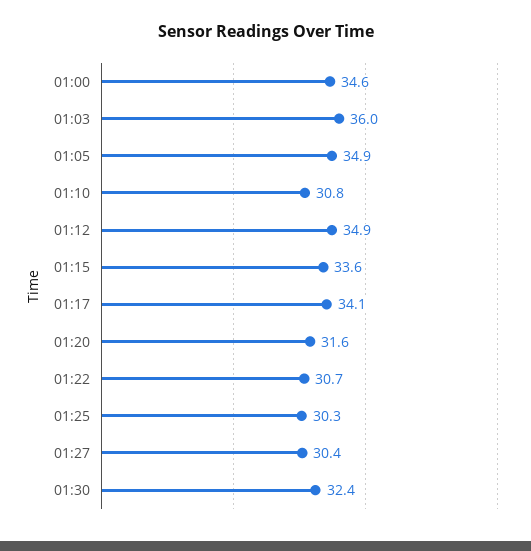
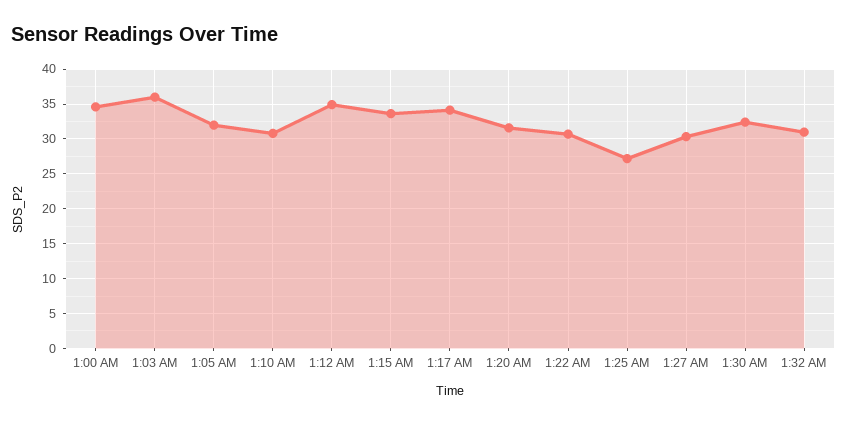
01:05: 34.9 -> 32
01:25: 30.3 -> 27
1:32 AM: none -> 31

